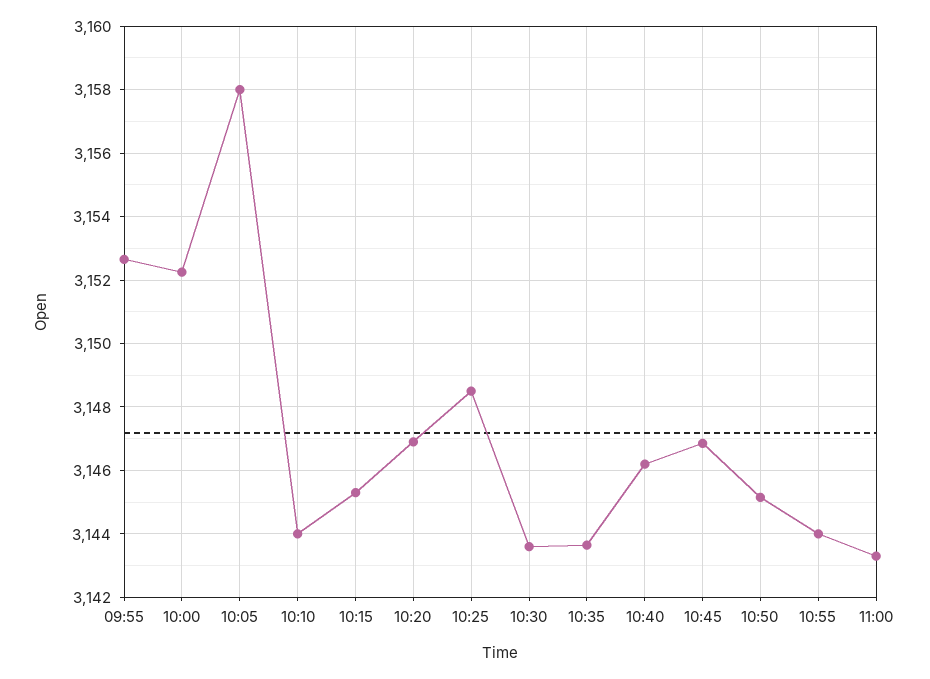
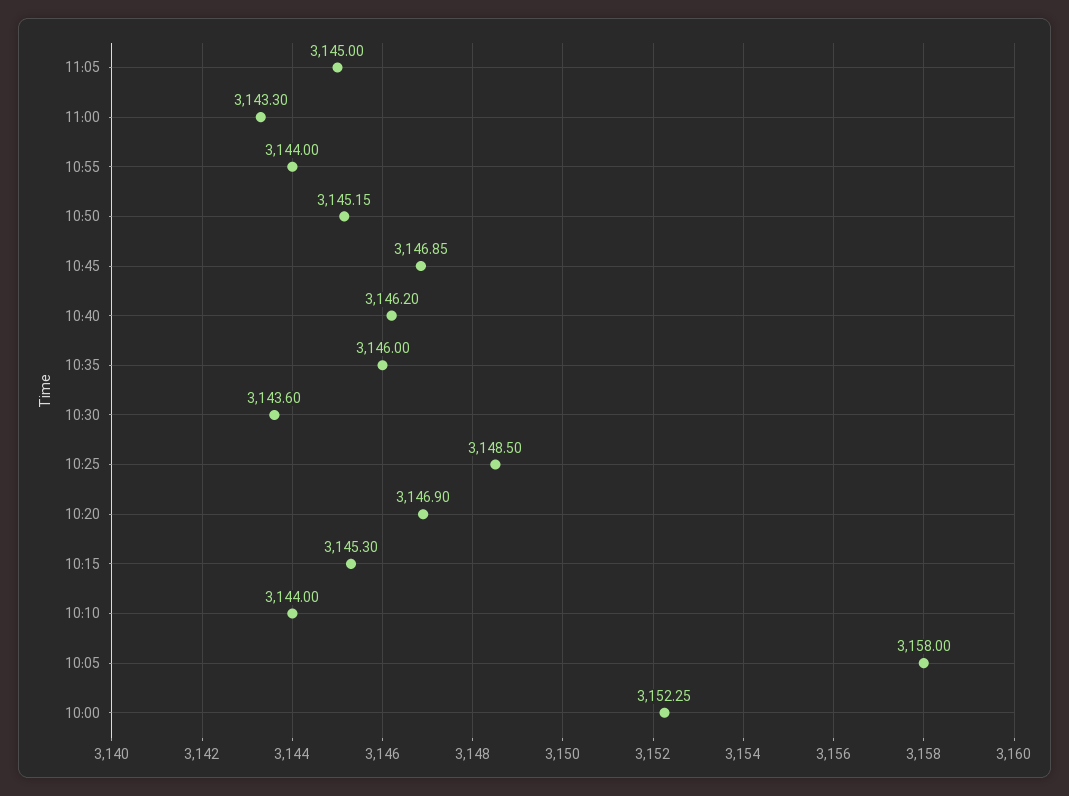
09:55: 3152.6 -> none
10:35: 3143.6 -> 3146
11:05: none -> 3145

